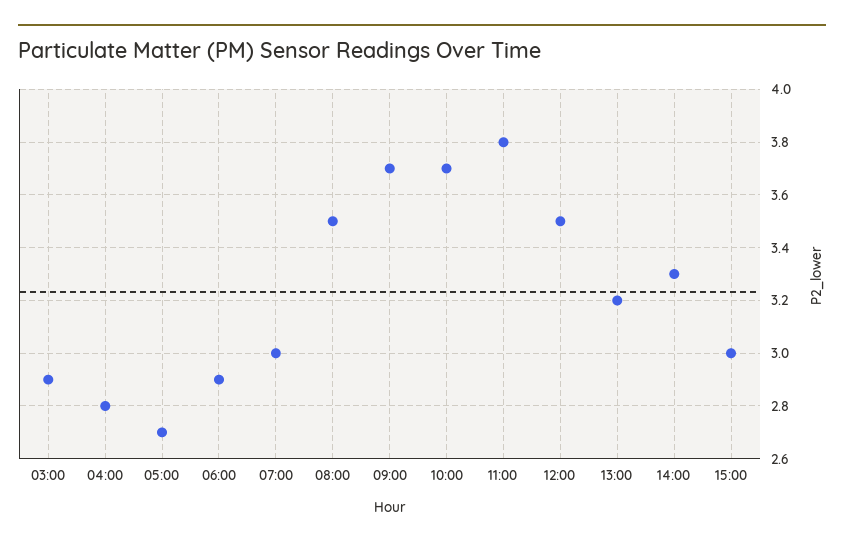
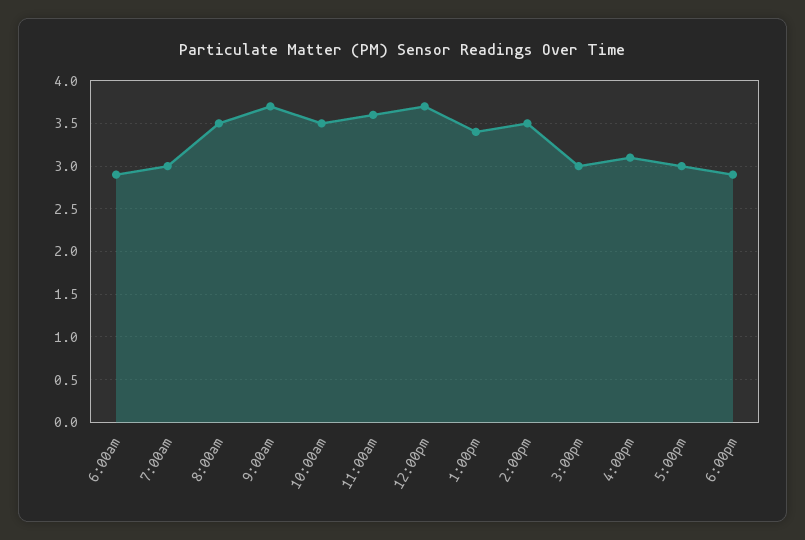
03:00: 2.9 -> none
04:00: 2.8 -> none
05:00: 2.7 -> none
10:00: 3.7 -> 3.5
11:00: 3.8 -> 3.6
12:00: 3.5 -> 3.7
13:00: 3.2 -> 3.4
14:00: 3.3 -> 3.5
4:00pm: none -> 3.1
5:00pm: none -> 3
6:00pm: none -> 2.9

